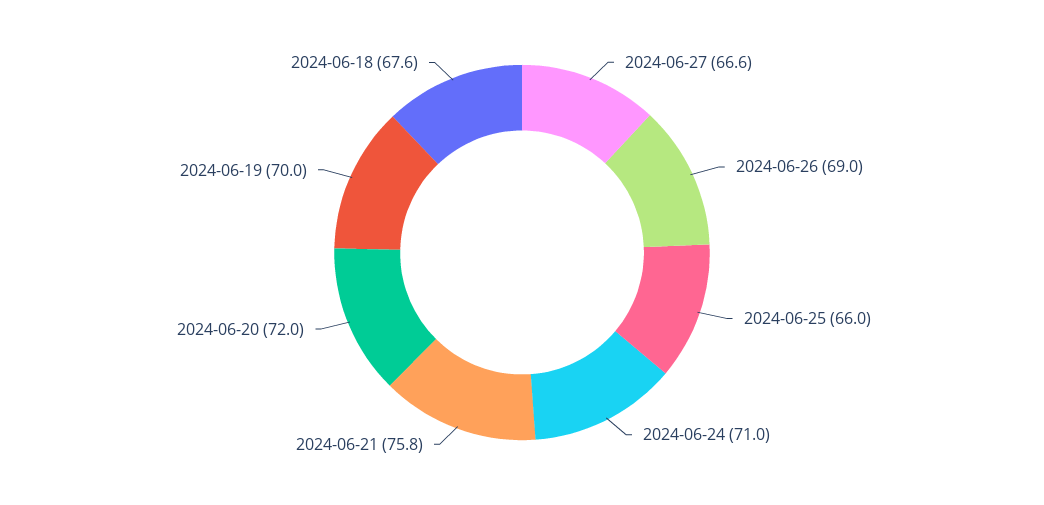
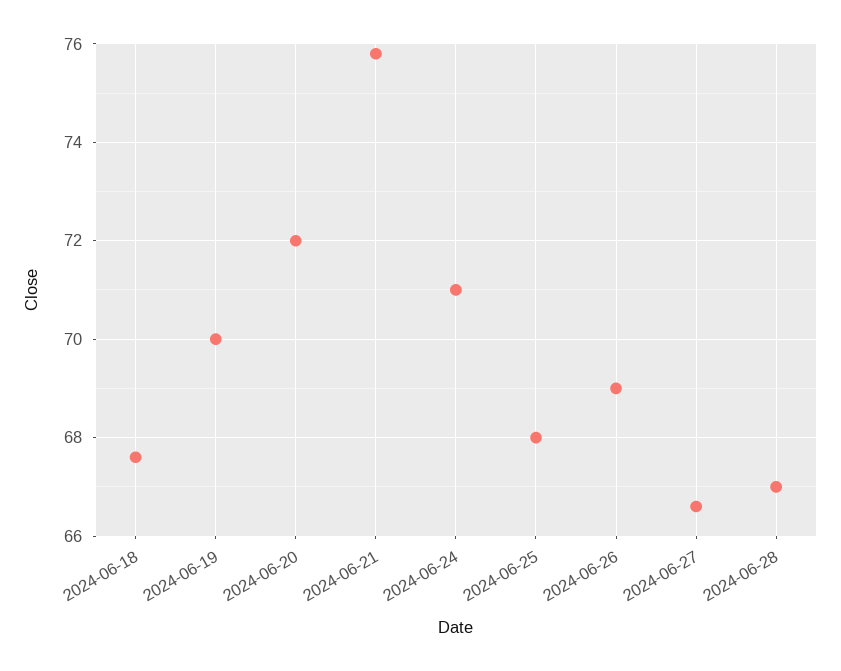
2024-06-25: 66 -> 68
2024-06-28: none -> 67

